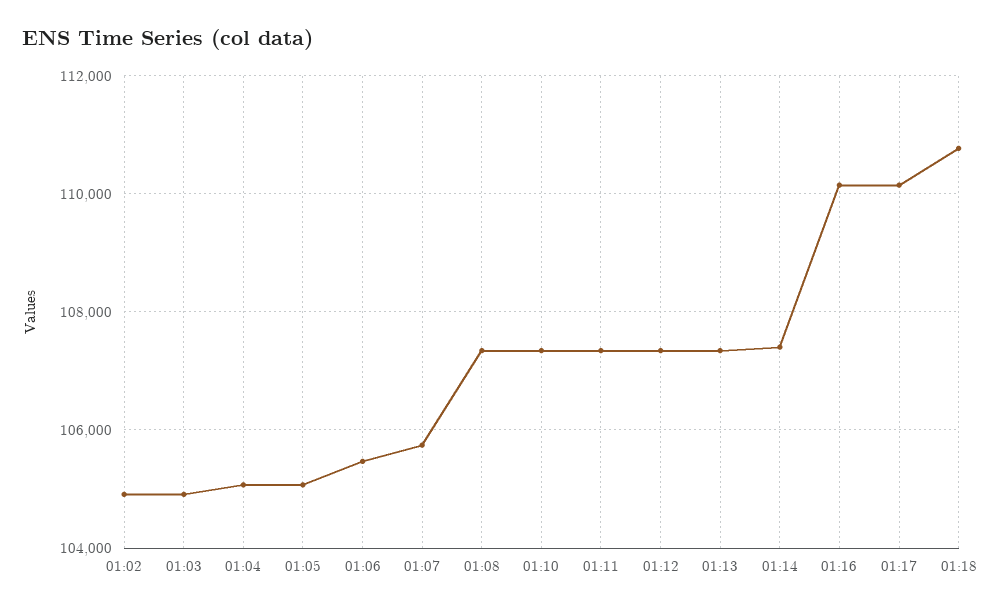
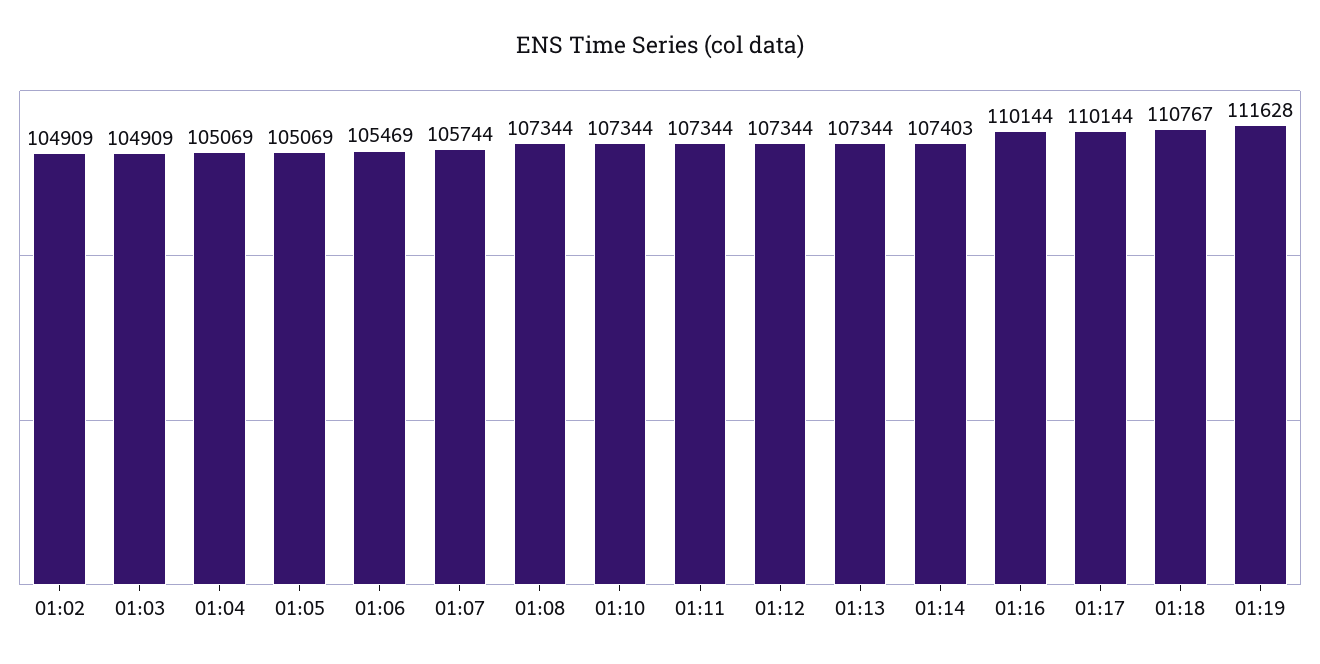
01:19: none -> 111628

